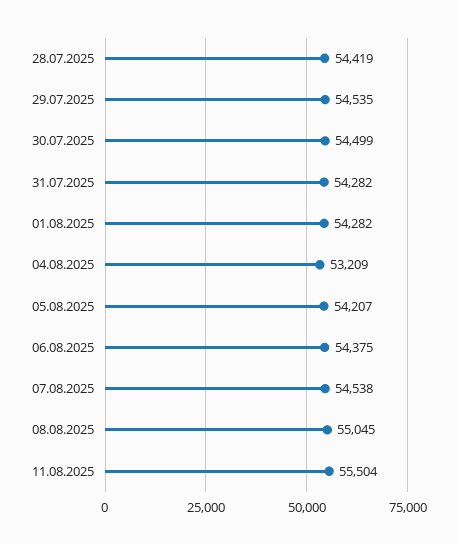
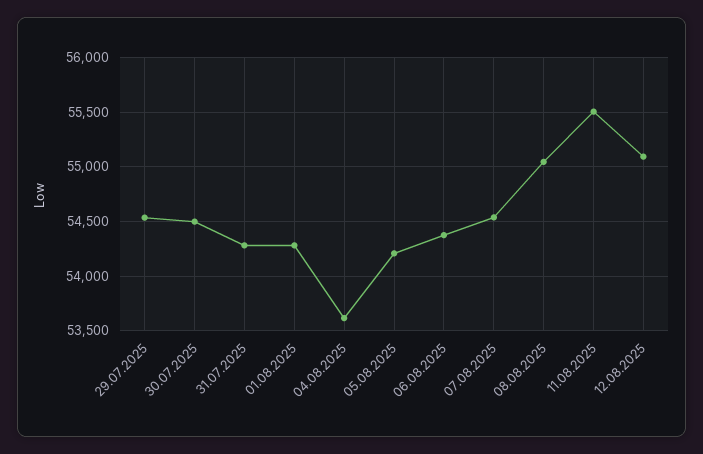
28.07.2025: 54419 -> none
04.08.2025: 53209 -> 53600
12.08.2025: none -> 55100

